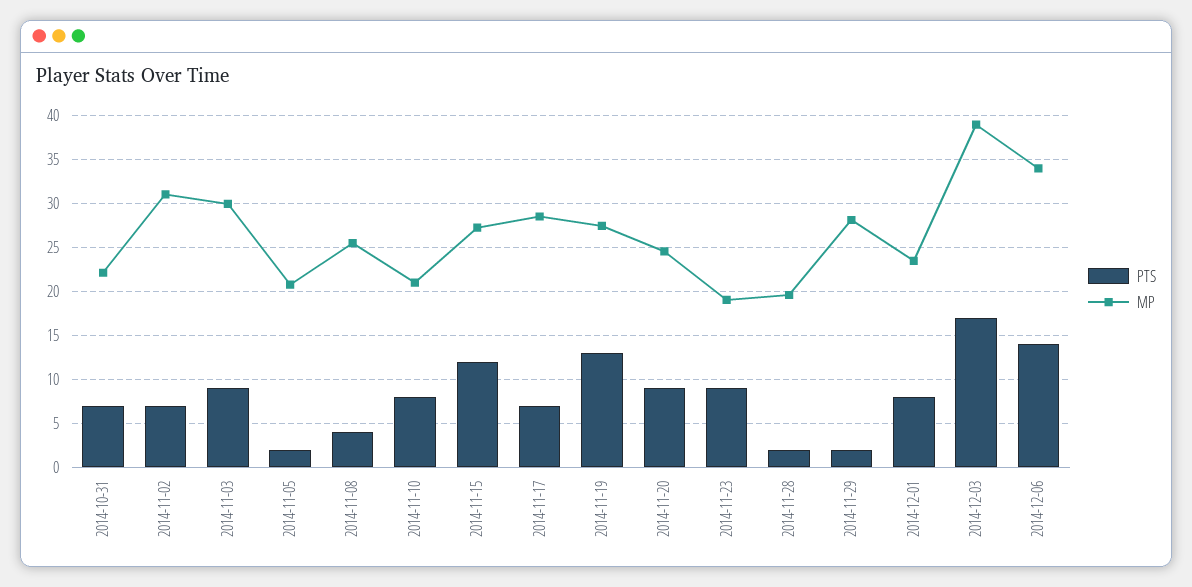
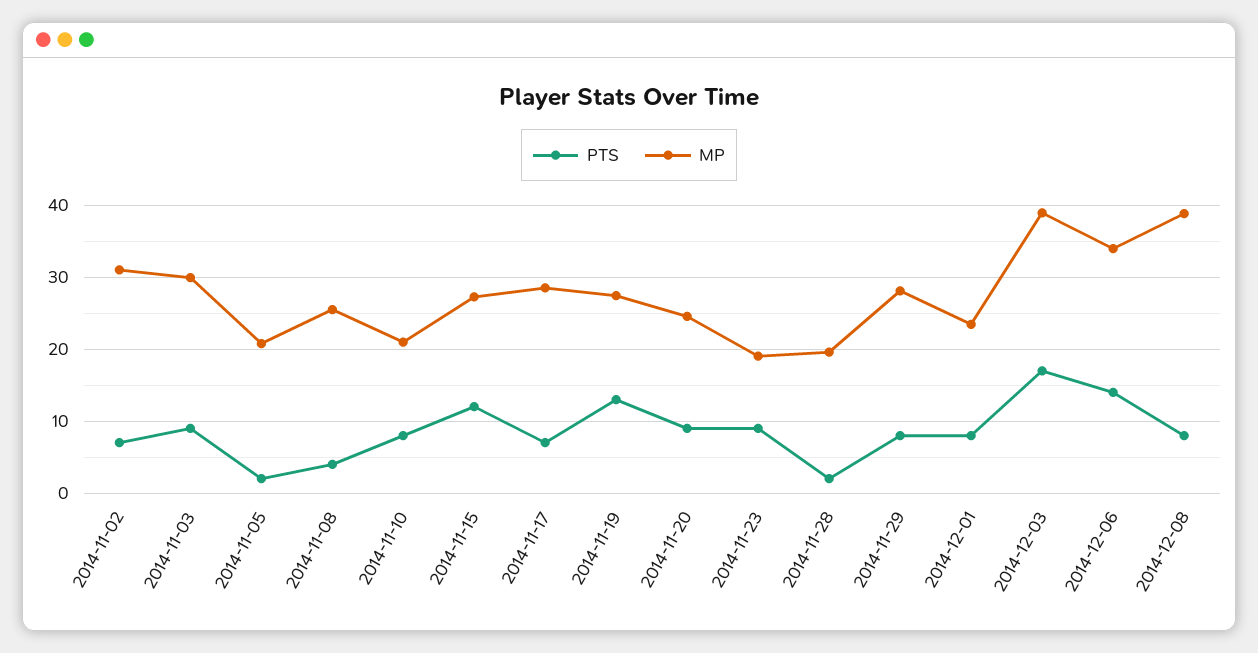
PTS, 2014-10-31: 7 -> none
MP, 2014-10-31: 22 -> none
PTS, 2014-11-29: 2 -> 8
PTS, 2014-12-08: none -> 8
MP, 2014-12-08: none -> 39

